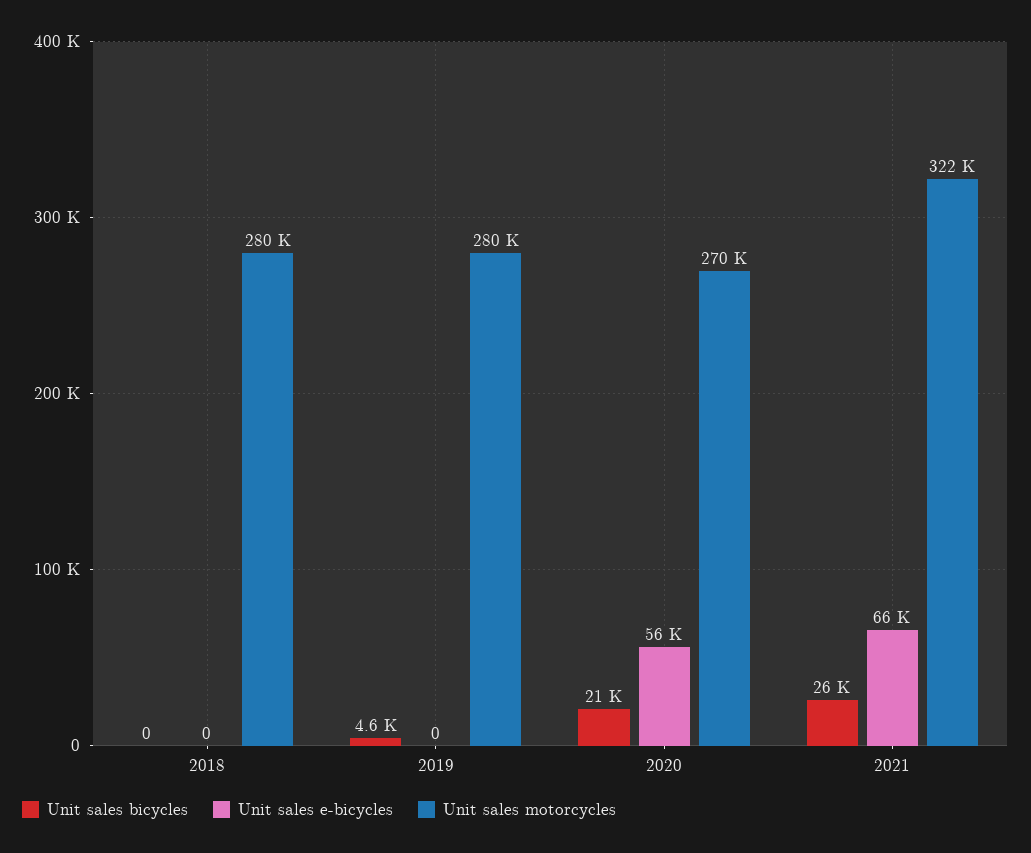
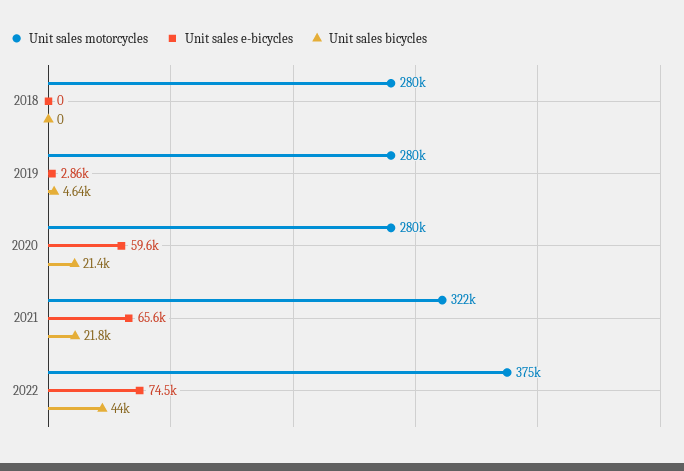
Unit sales e-bicycles, 2019: 0 -> 2860
Unit sales e-bicycles, 2020: 56000 -> 59600
Unit sales motorcycles, 2020: 270000 -> 280000
Unit sales bicycles, 2021: 26000 -> 21800
Unit sales motorcycles, 2022: none -> 375000
Unit sales e-bicycles, 2022: none -> 74500
Unit sales bicycles, 2022: none -> 44000

